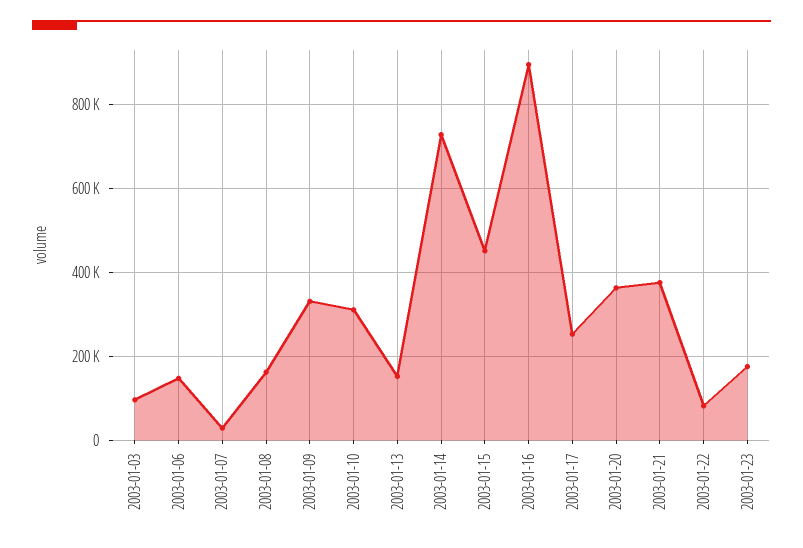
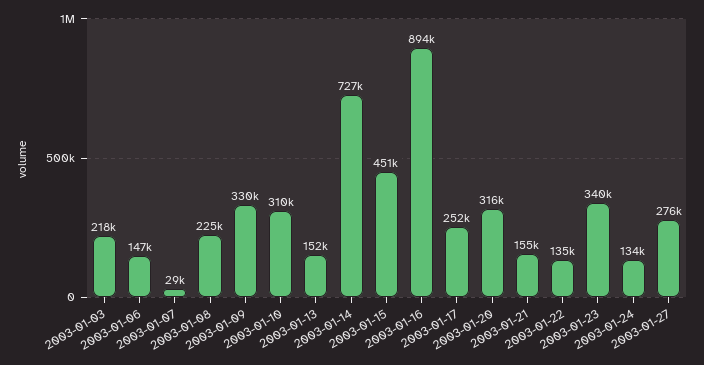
2003-01-03: 100000 -> 218000
2003-01-08: 160000 -> 225000
2003-01-20: 360000 -> 316000
2003-01-21: 380000 -> 155000
2003-01-22: 80000 -> 135000
2003-01-23: 180000 -> 340000
2003-01-24: none -> 134000
2003-01-27: none -> 276000

